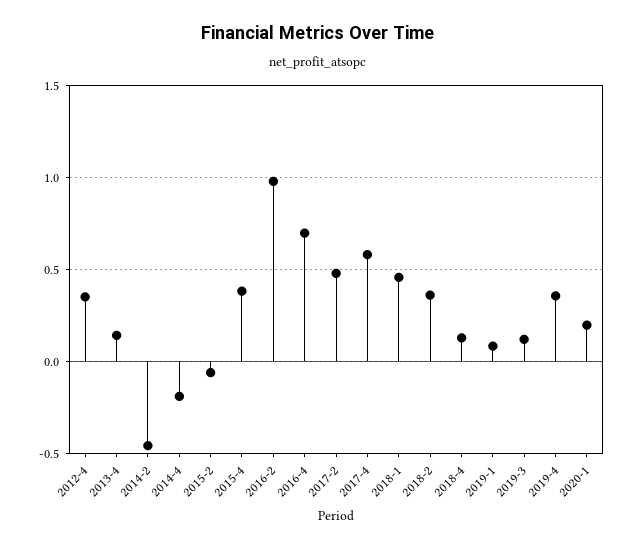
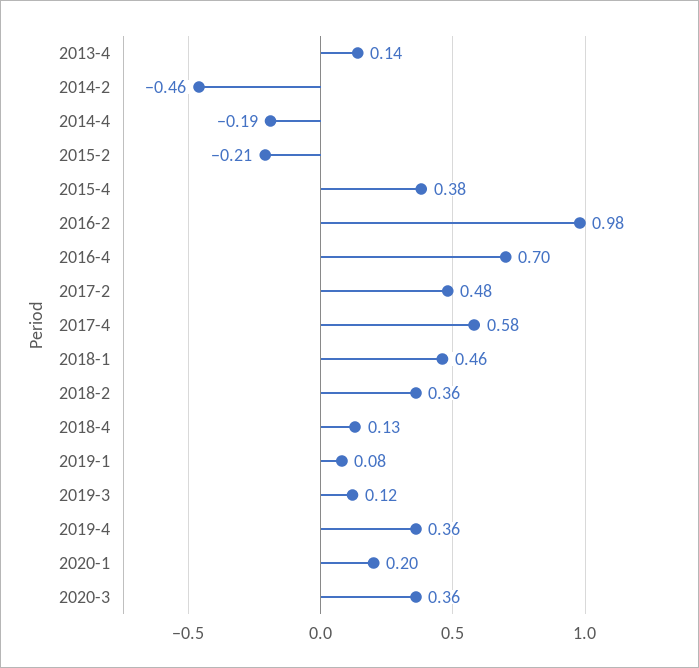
2012-4: 0.35 -> none
2015-2: -0.05 -> -0.21
2020-3: none -> 0.36

